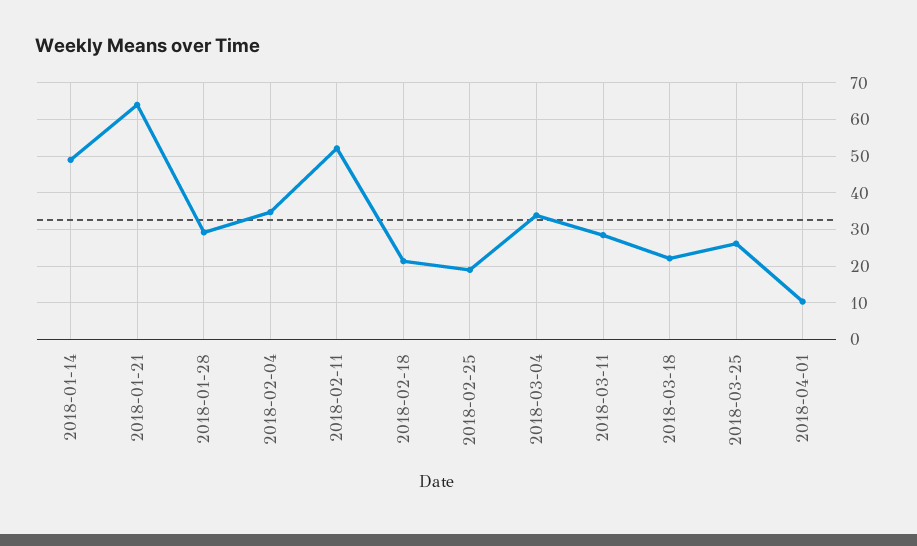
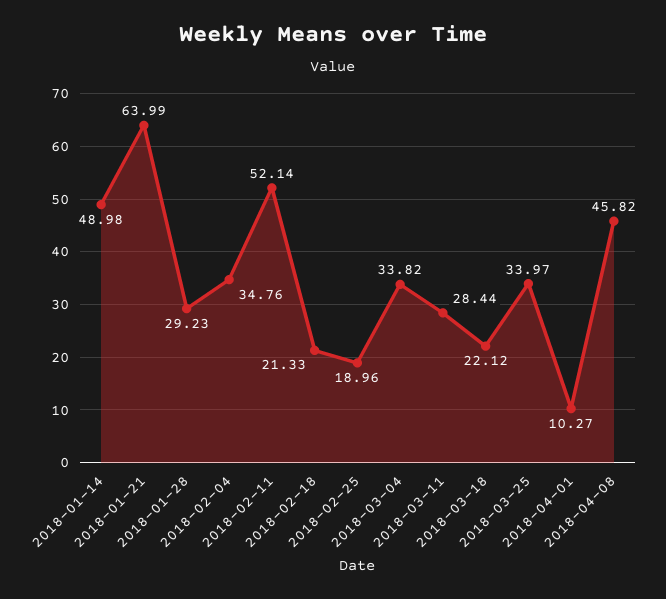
2018-03-25: 26 -> 33.97
2018-04-08: none -> 45.82

